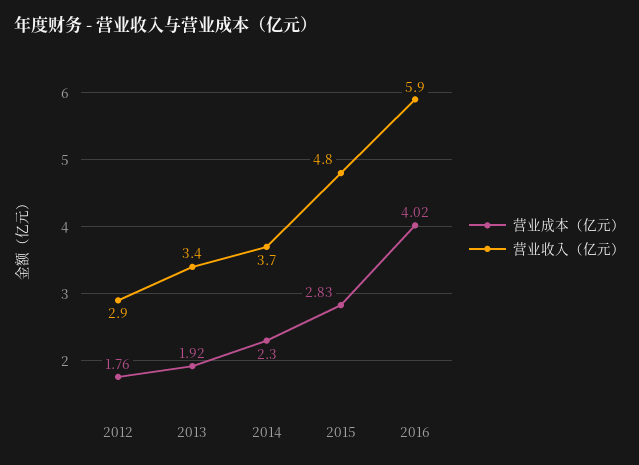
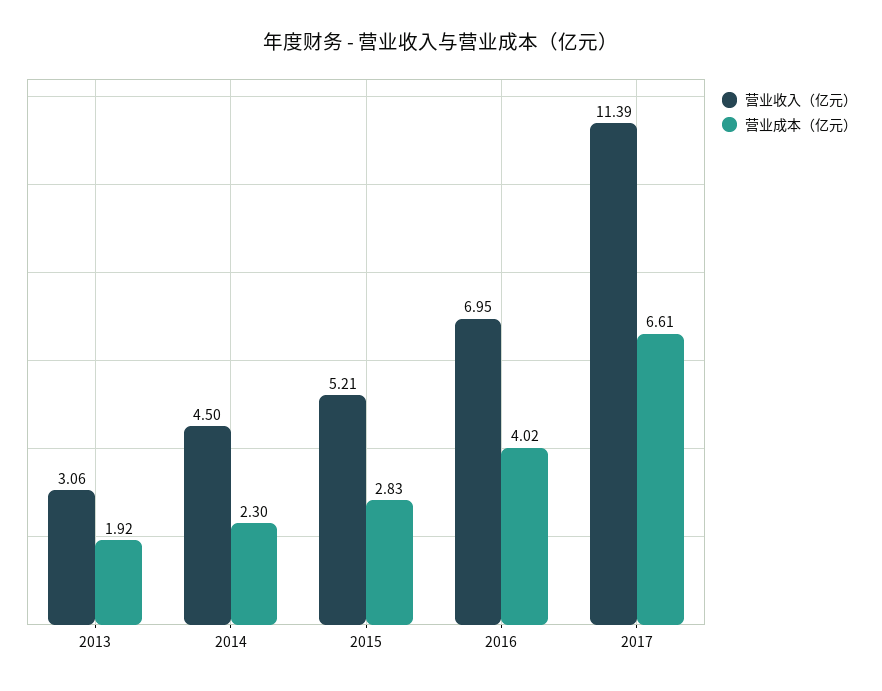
营业成本（亿元）, 2012: 1.76 -> none
营业收入（亿元）, 2012: 2.9 -> none
营业收入（亿元）, 2013: 3.4 -> 3.06
营业收入（亿元）, 2014: 3.7 -> 4.5
营业收入（亿元）, 2015: 4.8 -> 5.21
营业收入（亿元）, 2016: 5.9 -> 6.95
营业收入（亿元）, 2017: none -> 11.39
营业成本（亿元）, 2017: none -> 6.61

